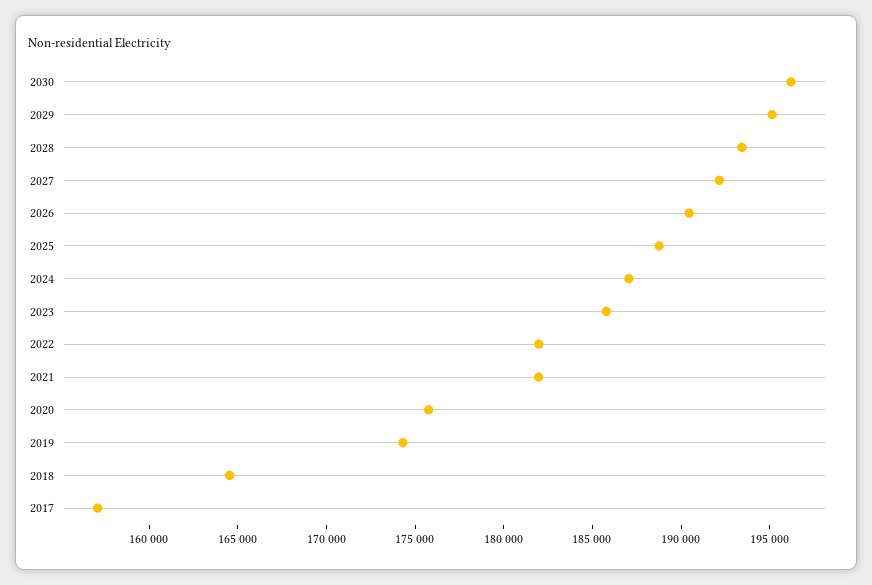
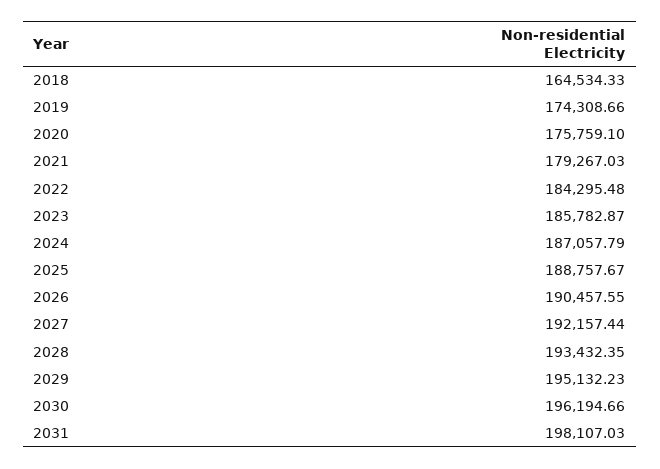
2022: 182000 -> 184295.48
2021: 182000 -> 179267.03
2017: 157000 -> none
2031: none -> 198107.03

